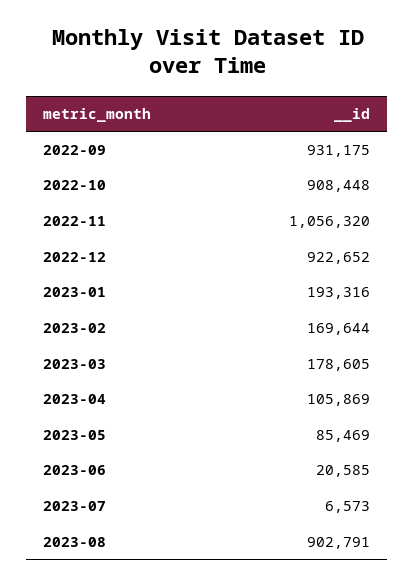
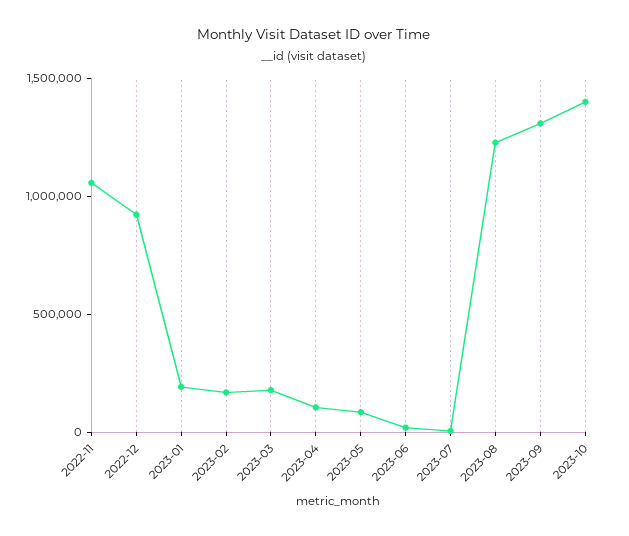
2022-09: 931175 -> none
2022-10: 908448 -> none
2023-08: 902791 -> 1200000
2023-09: none -> 1300000
2023-10: none -> 1400000

